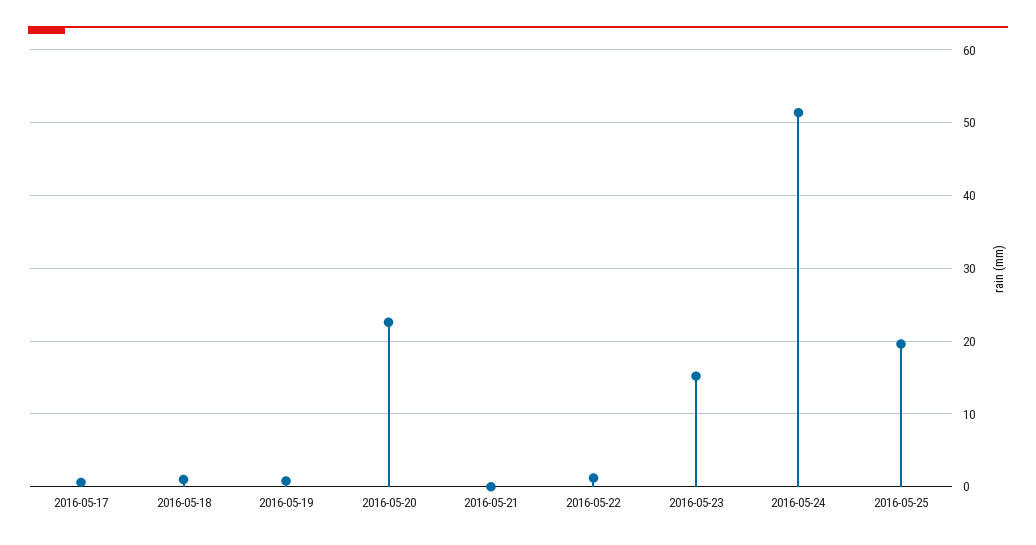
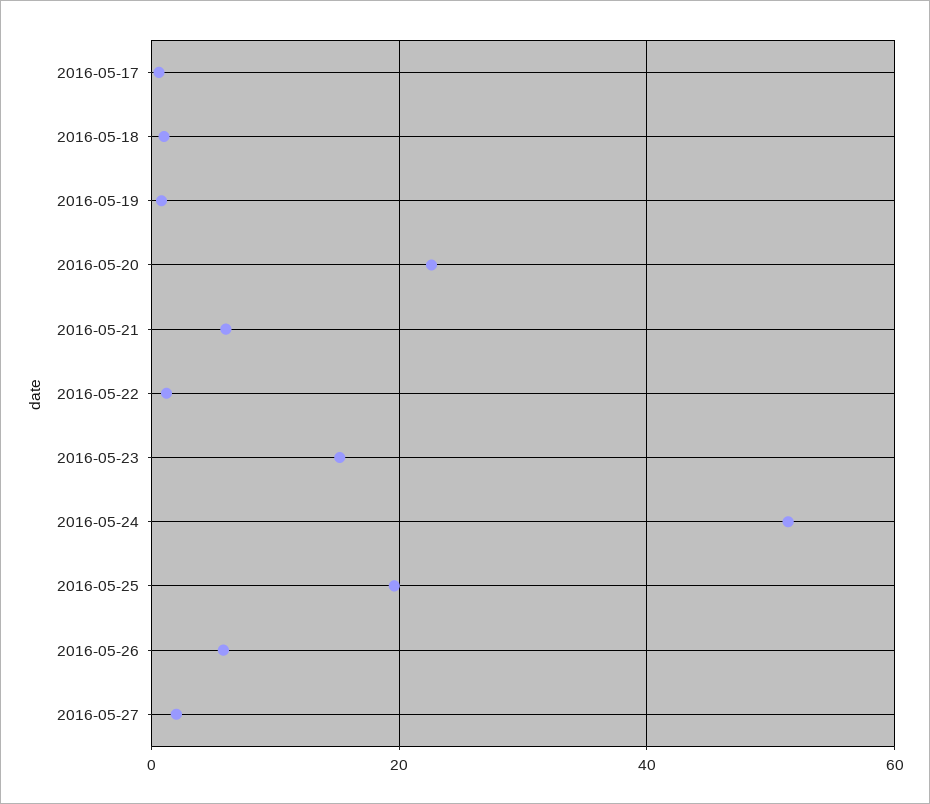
2016-05-21: 0 -> 6
2016-05-26: none -> 6
2016-05-27: none -> 2

